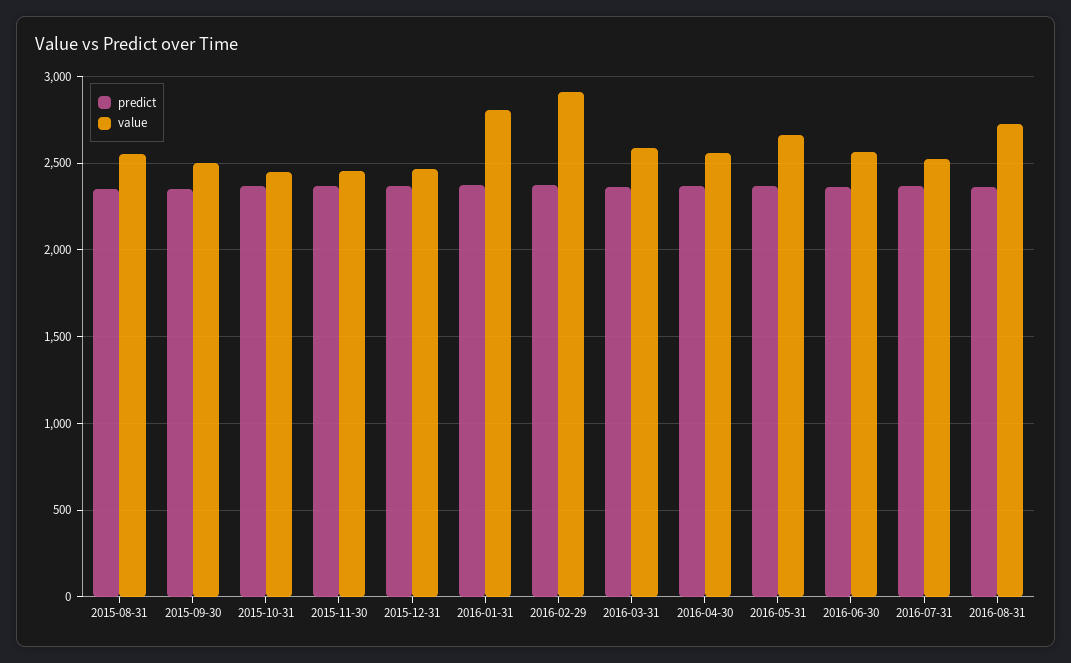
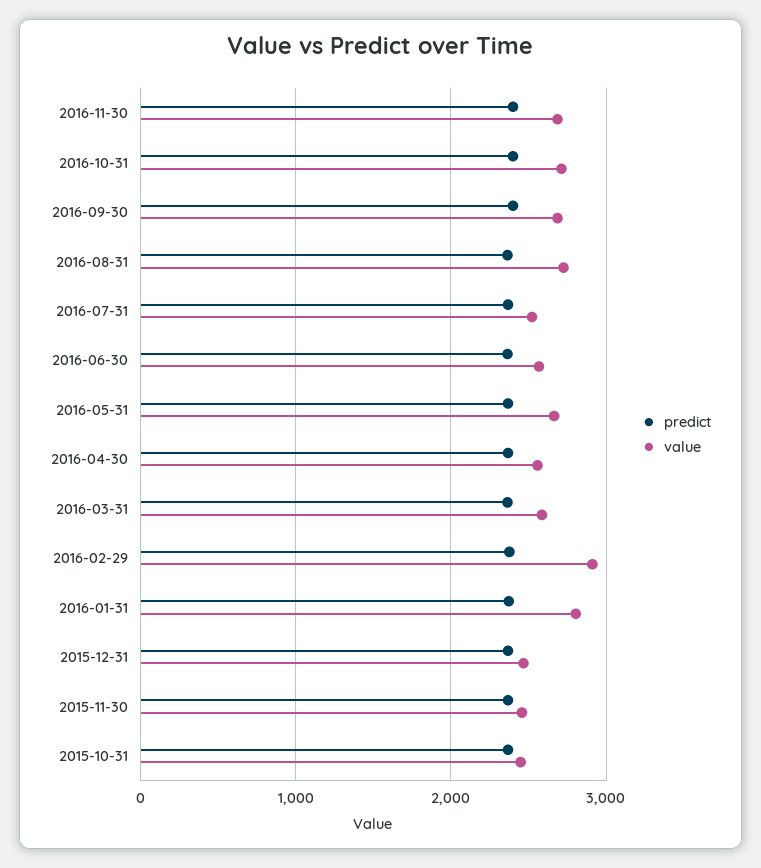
predict, 2015-08-31: 2350 -> none
value, 2015-08-31: 2550 -> none
predict, 2015-09-30: 2350 -> none
value, 2015-09-30: 2500 -> none
predict, 2016-11-30: none -> 2400
value, 2016-11-30: none -> 2700
predict, 2016-10-31: none -> 2400
value, 2016-10-31: none -> 2700
predict, 2016-09-30: none -> 2400
value, 2016-09-30: none -> 2700

